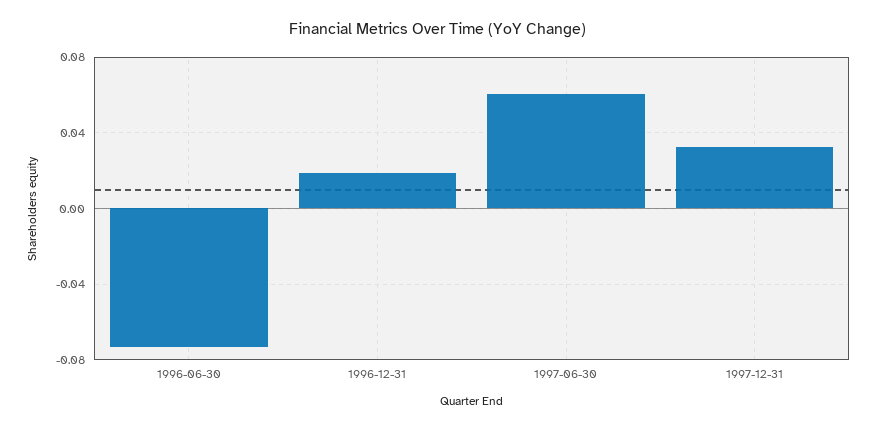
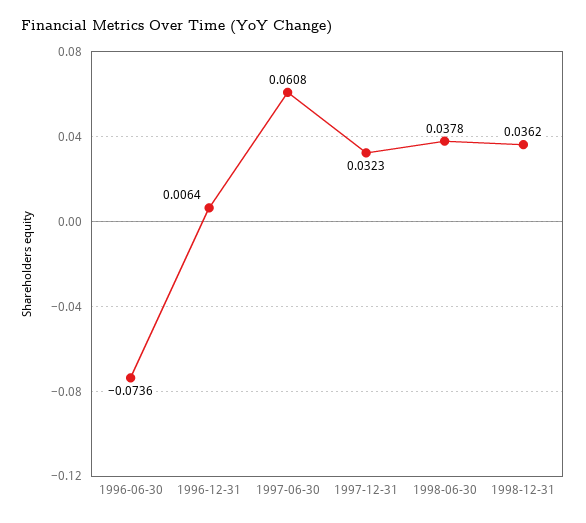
1996-12-31: 0.02 -> 0.0064
1998-06-30: none -> 0.0378
1998-12-31: none -> 0.0362

